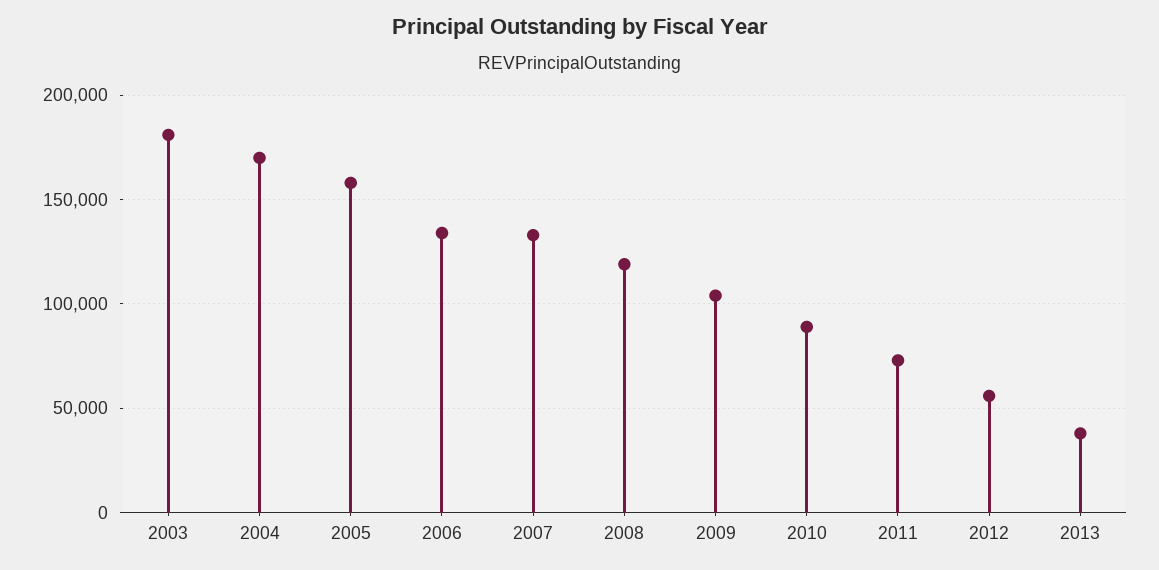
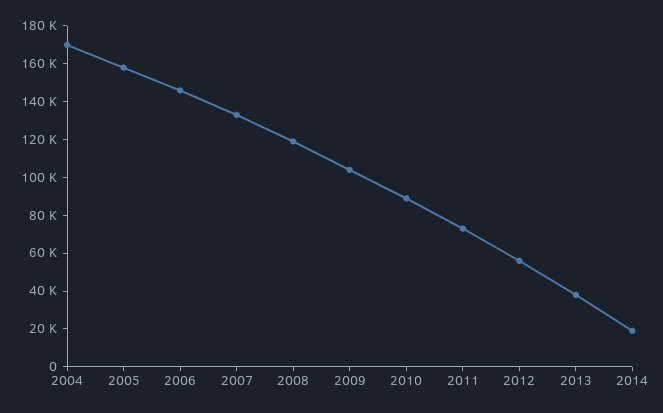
2003: 180000 -> none
2006: 135000 -> 145000
2014: none -> 20000

